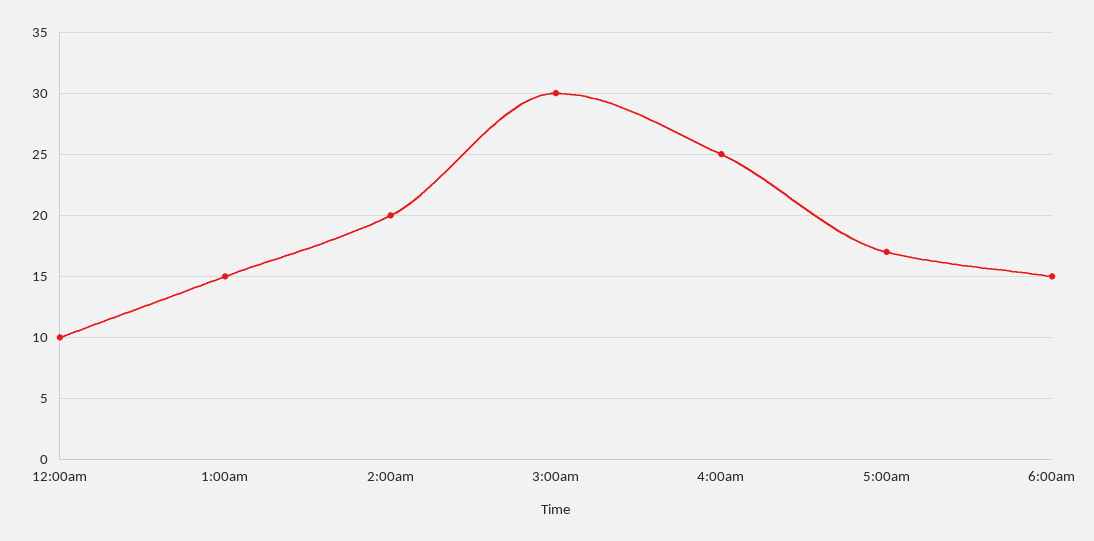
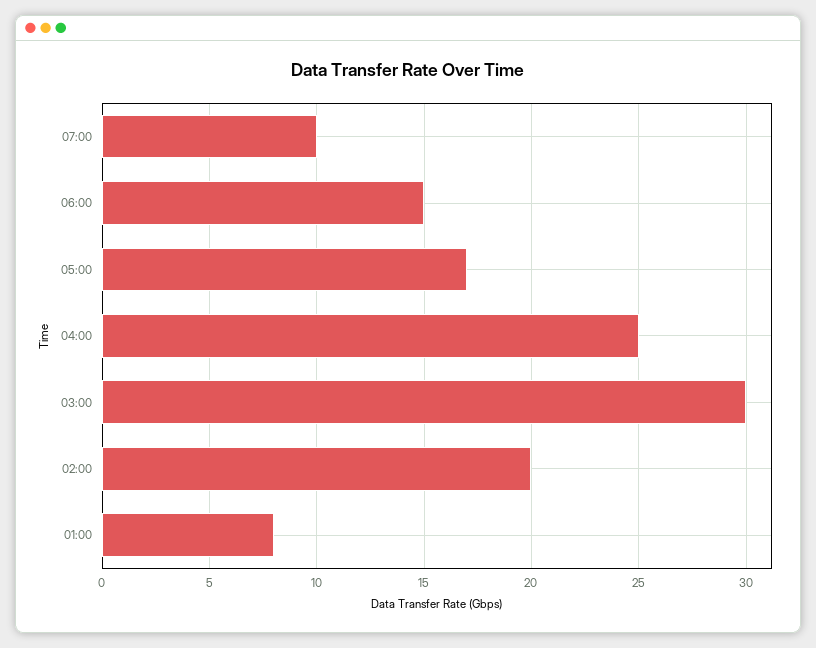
12:00am: 10 -> none
1:00am: 15 -> 8
07:00: none -> 10

